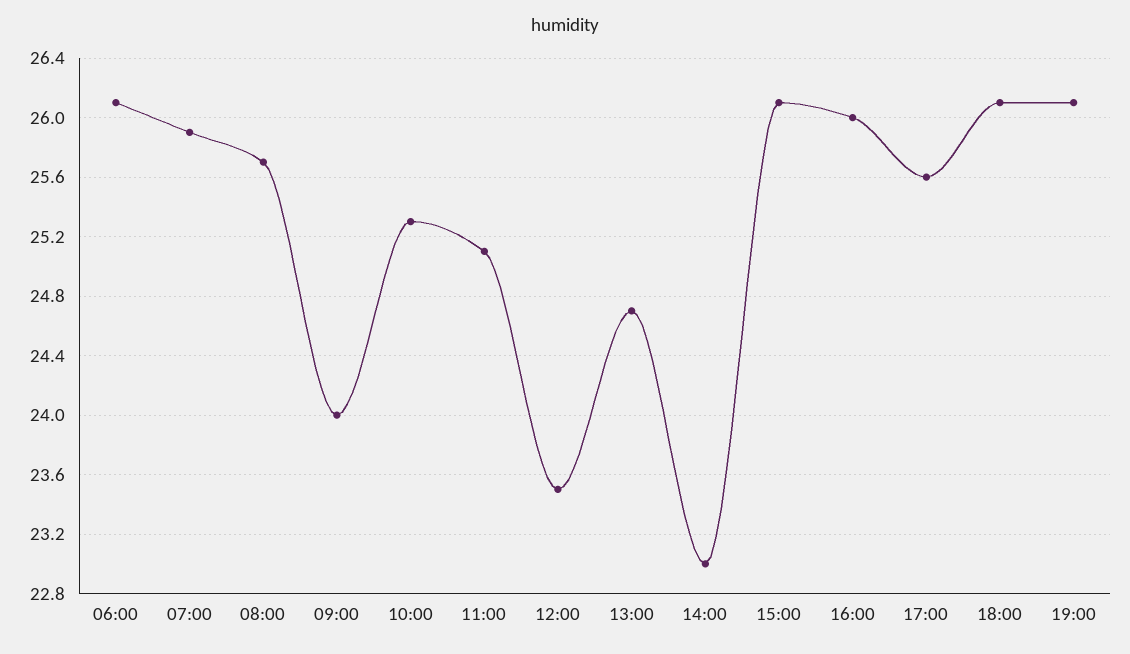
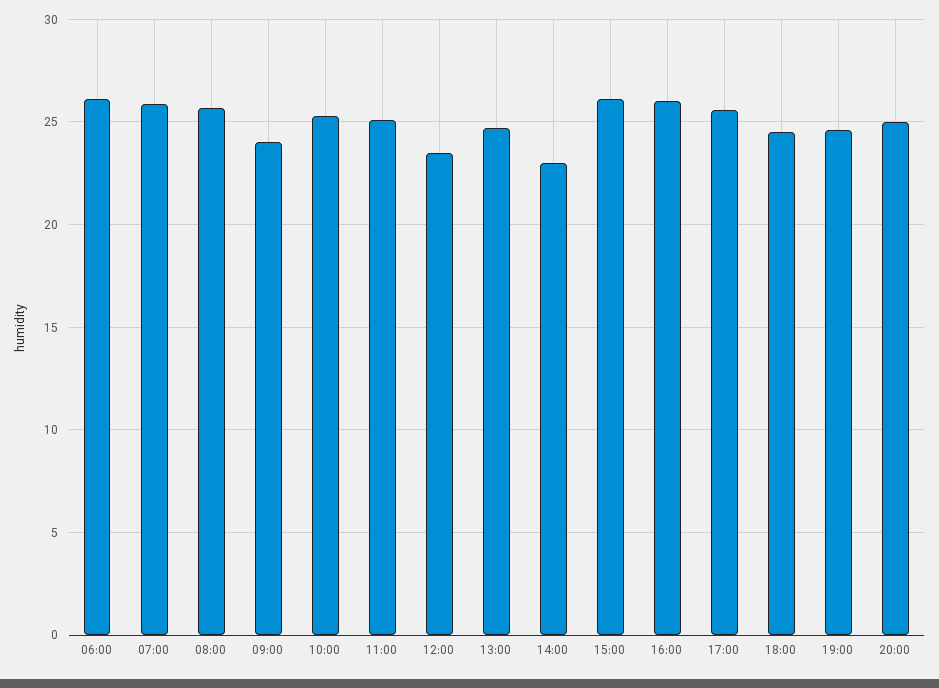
18:00: 26.1 -> 24.5
19:00: 26.1 -> 24.5
20:00: none -> 25

